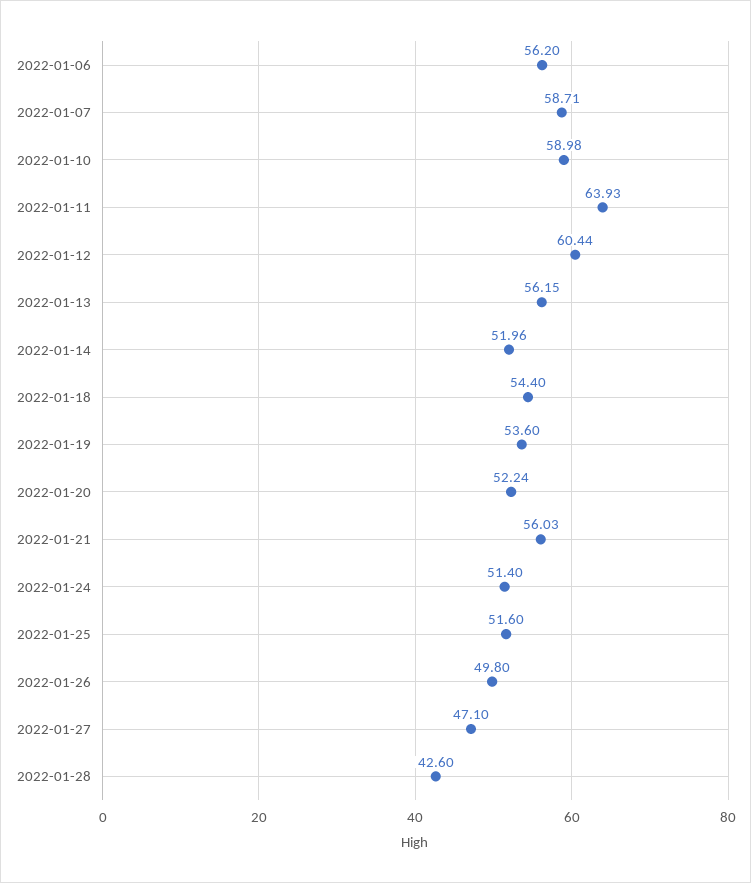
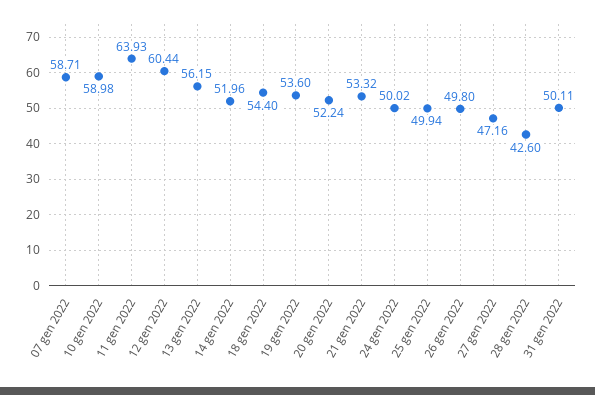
2022-01-06: 56.2 -> none
2022-01-21: 56.03 -> 53.32
2022-01-24: 51.4 -> 50.02
2022-01-25: 51.6 -> 49.94
2022-01-27: 47.1 -> 47.16
31 gen 2022: none -> 50.11

